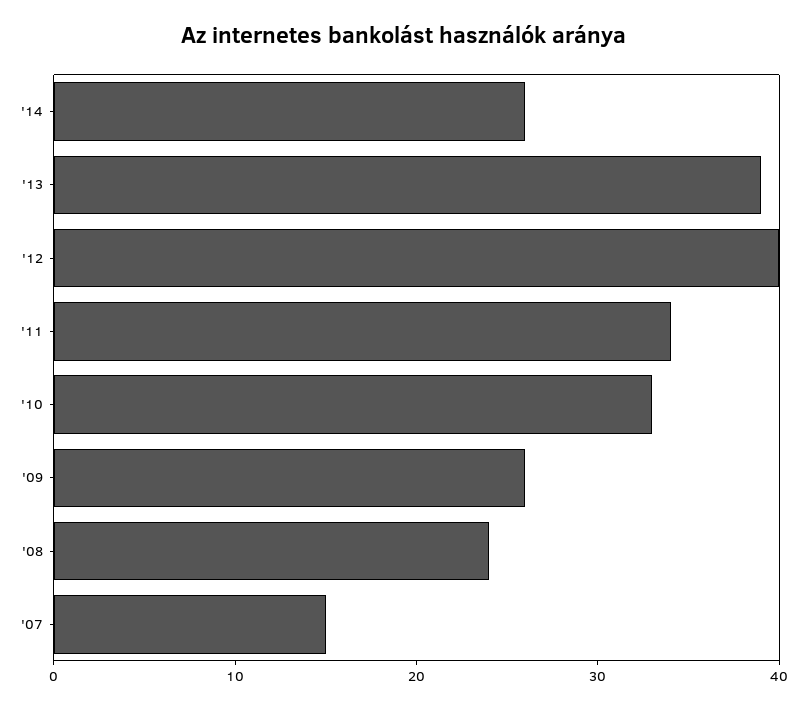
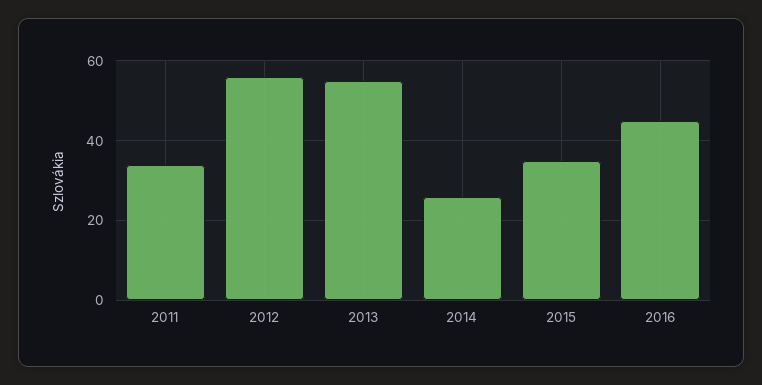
'13: 39 -> 55
'12: 40 -> 55
'10: 33 -> none
'09: 26 -> none
'08: 24 -> none
'07: 15 -> none
2015: none -> 35
2016: none -> 45

